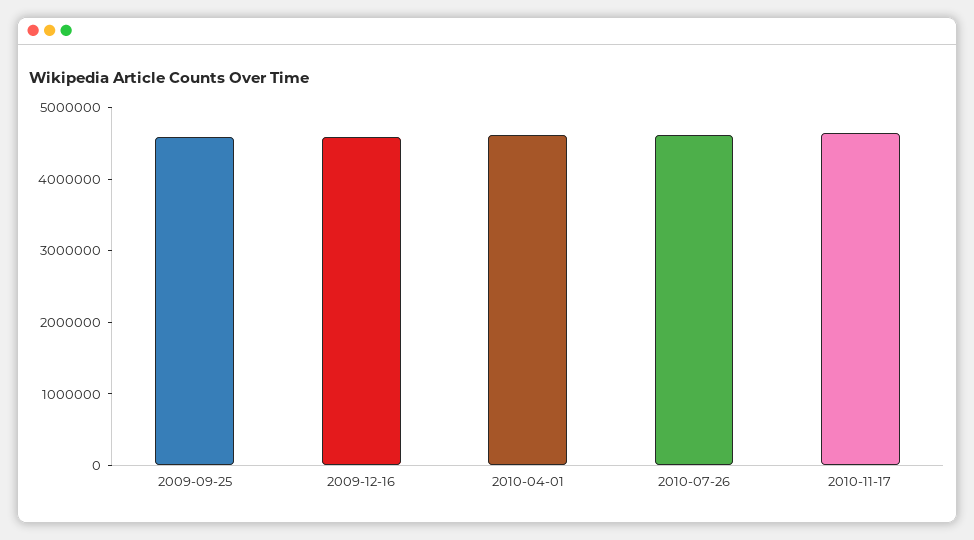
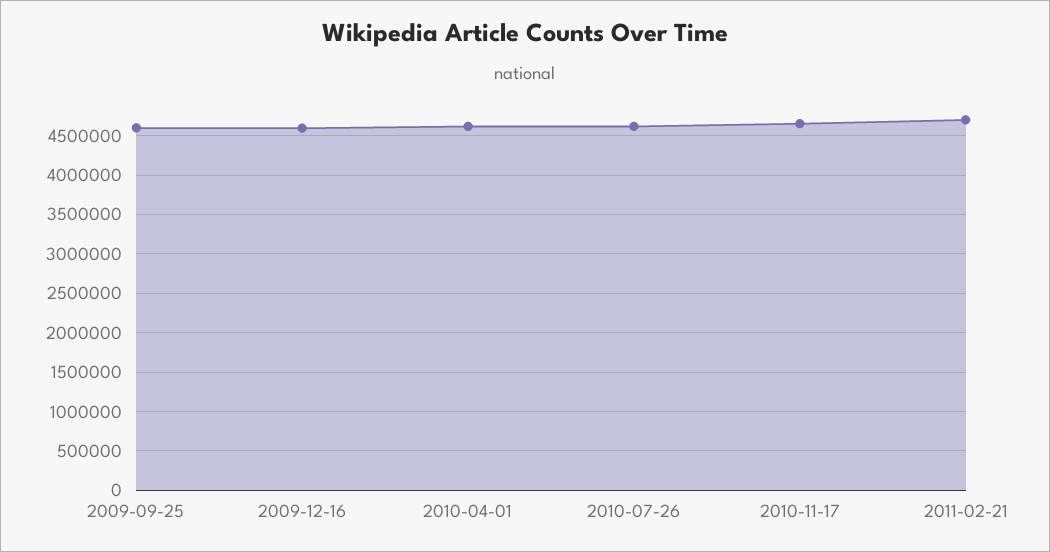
2011-02-21: none -> 4700000

